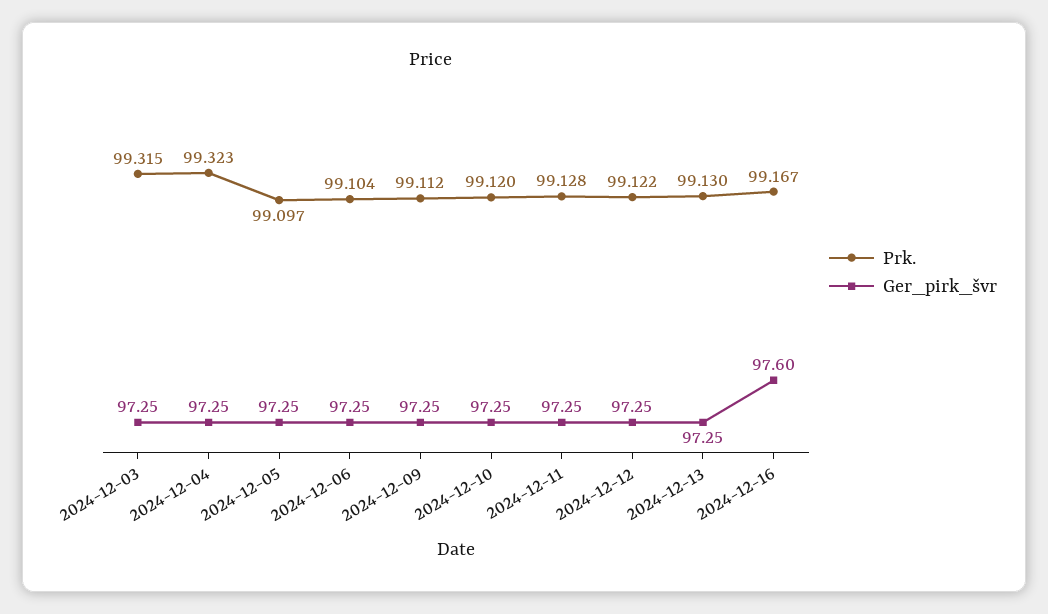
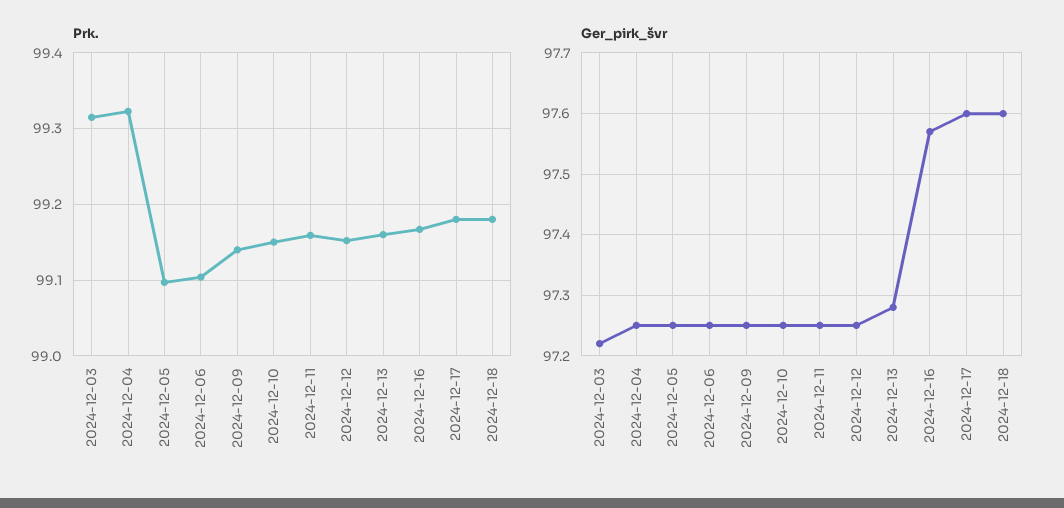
Ger_pirk_švr, 2024-12-03: 97.25 -> 97.22
Prk., 2024-12-09: 99.112 -> 99.14
Prk., 2024-12-10: 99.12 -> 99.15
Prk., 2024-12-11: 99.128 -> 99.16
Prk., 2024-12-12: 99.122 -> 99.15
Prk., 2024-12-13: 99.13 -> 99.16
Ger_pirk_švr, 2024-12-13: 97.25 -> 97.28
Ger_pirk_švr, 2024-12-16: 97.6 -> 97.57
Prk., 2024-12-17: none -> 99.18
Prk., 2024-12-18: none -> 99.18
Ger_pirk_švr, 2024-12-17: none -> 97.6
Ger_pirk_švr, 2024-12-18: none -> 97.6

